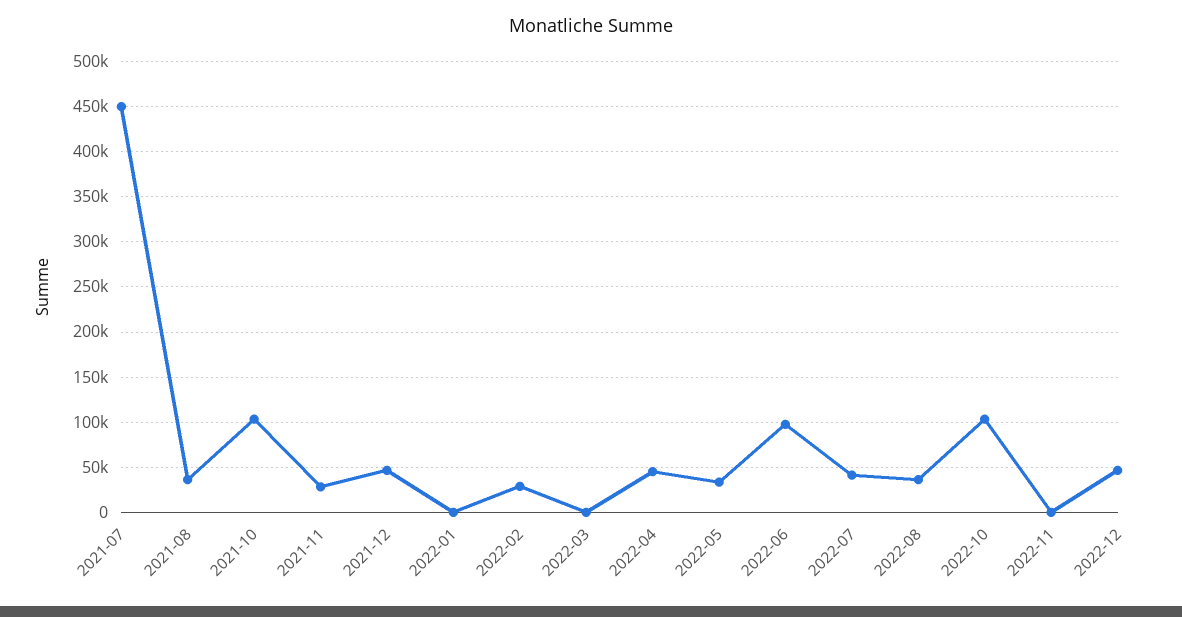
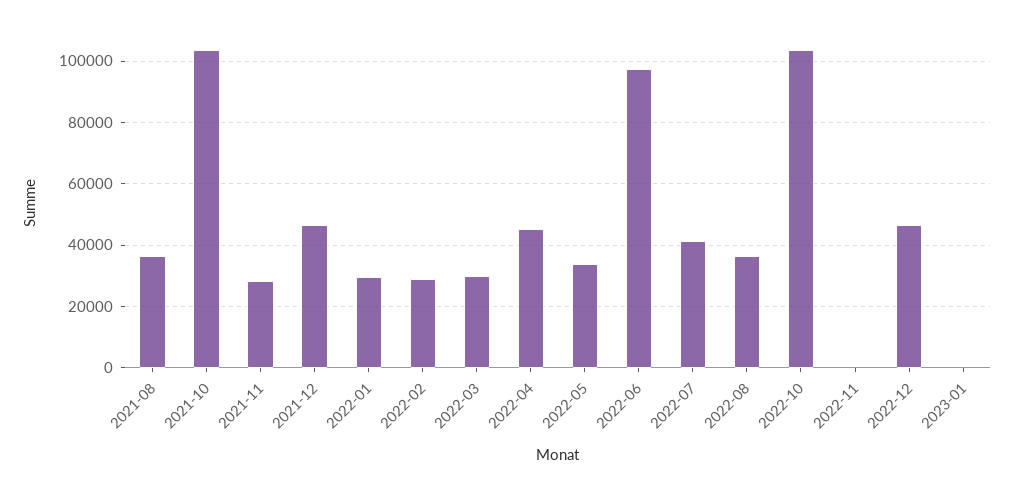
2021-07: 450000 -> none
2022-01: 0 -> 30000
2022-03: 0 -> 30000
2023-01: none -> 0

